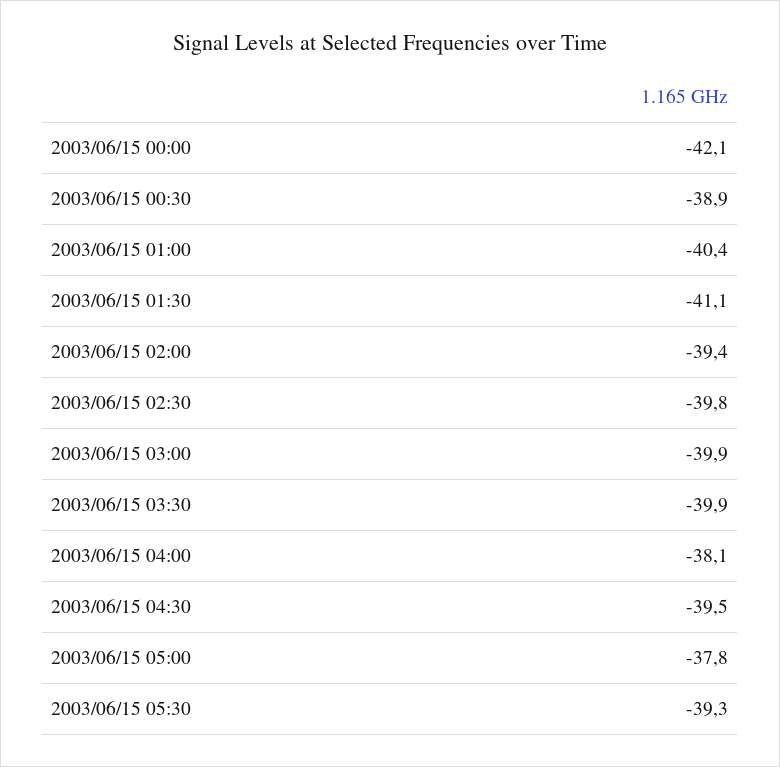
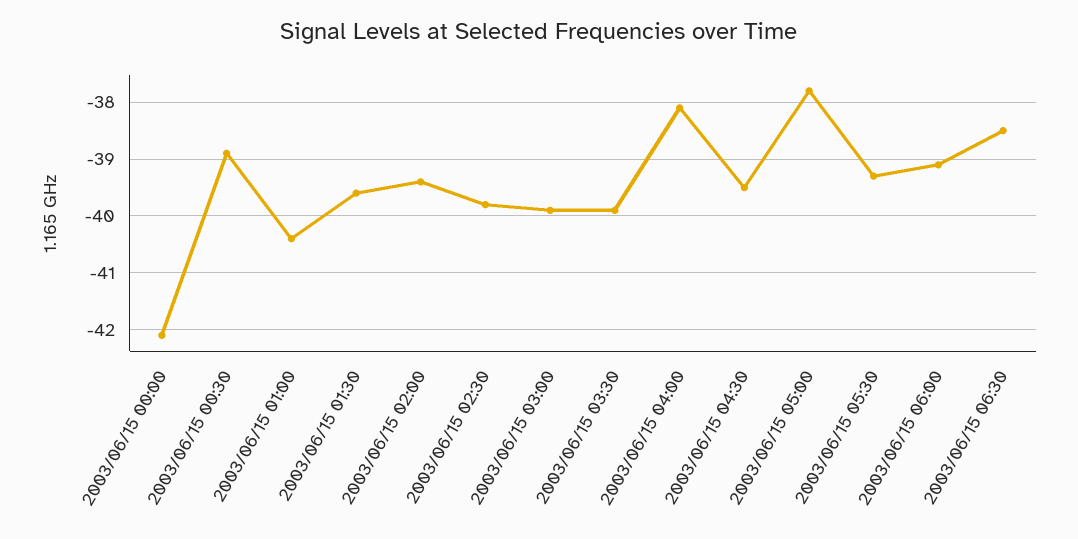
2003/06/15 01:30: -41.1 -> -39.5
2003/06/15 06:00: none -> -39
2003/06/15 06:30: none -> -38.5

